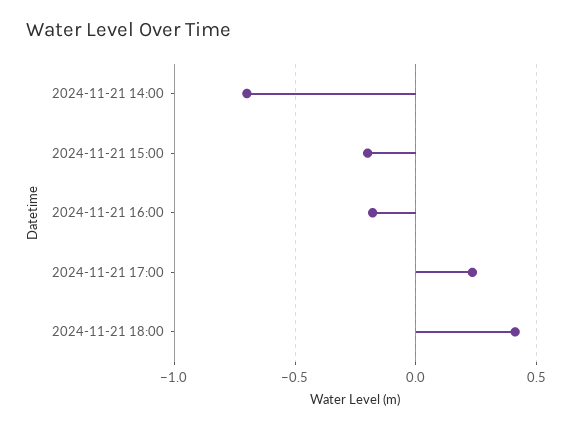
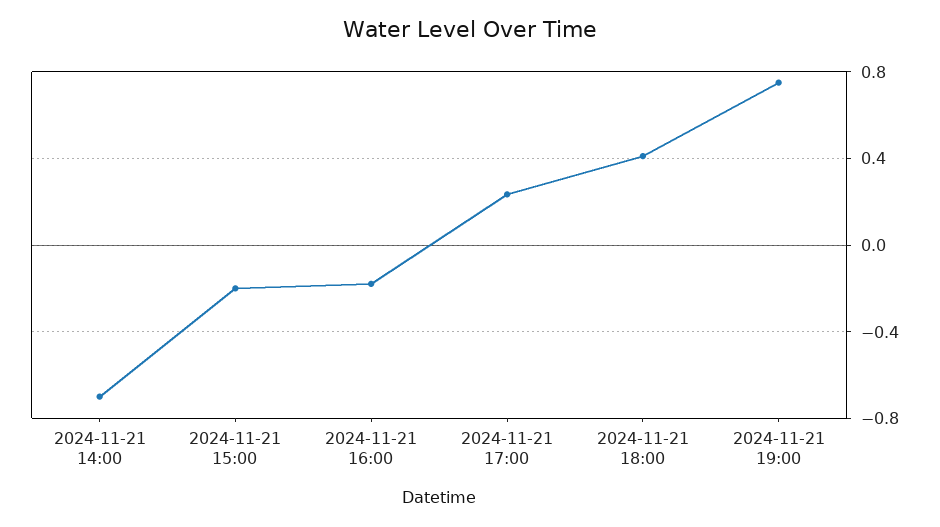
2024-11-21 19:00: none -> 0.75

